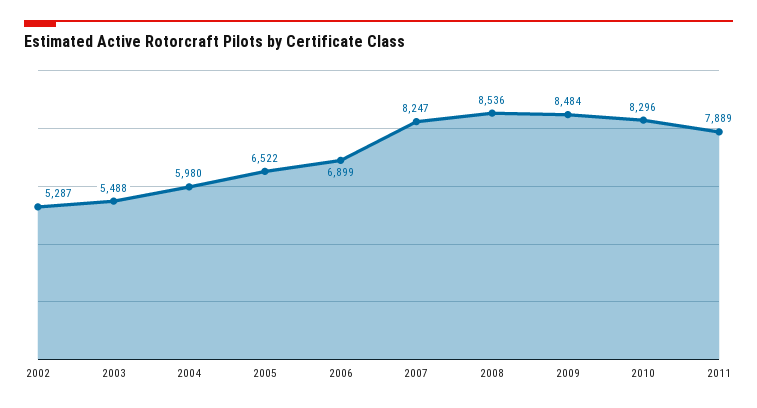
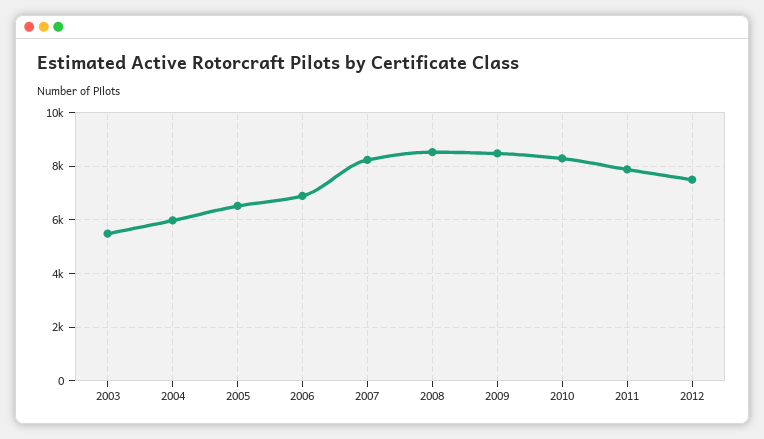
2002: 5287 -> none
2012: none -> 7500

